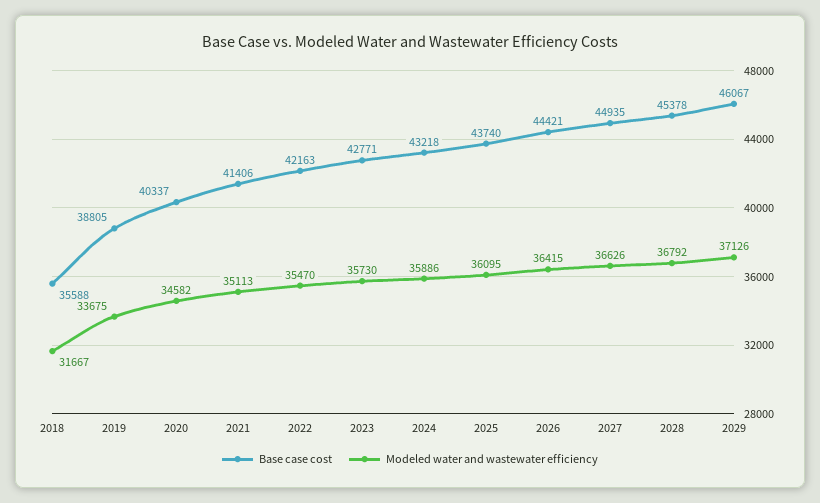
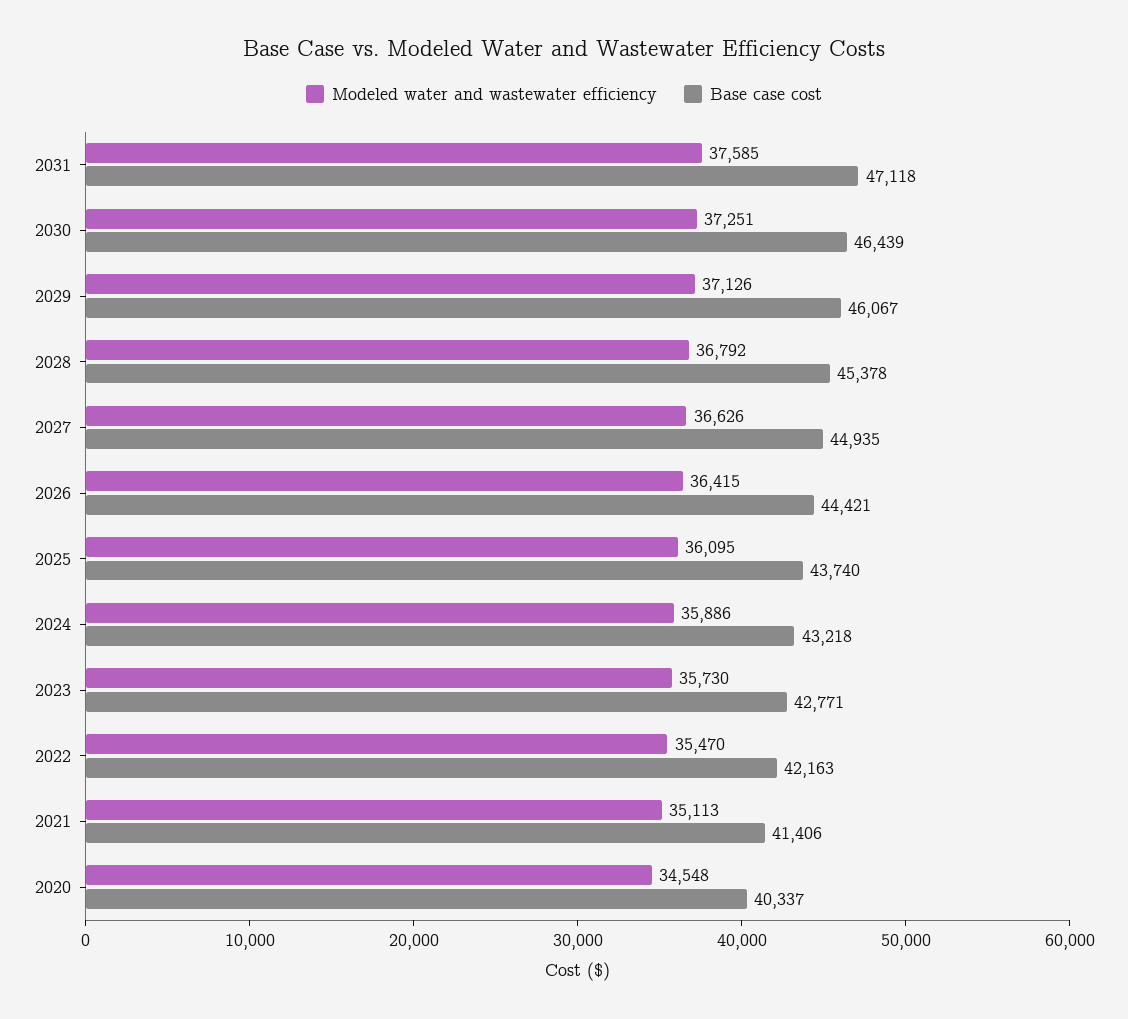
Base case cost, 2018: 35588 -> none
Modeled water and wastewater efficiency, 2018: 31667 -> none
Base case cost, 2019: 38805 -> none
Modeled water and wastewater efficiency, 2019: 33675 -> none
Modeled water and wastewater efficiency, 2020: 34582 -> 34548
Modeled water and wastewater efficiency, 2031: none -> 37585
Base case cost, 2031: none -> 47118
Modeled water and wastewater efficiency, 2030: none -> 37251
Base case cost, 2030: none -> 46439

